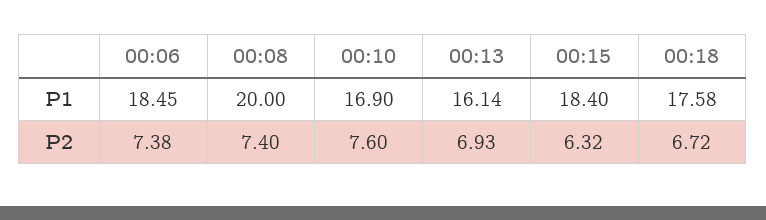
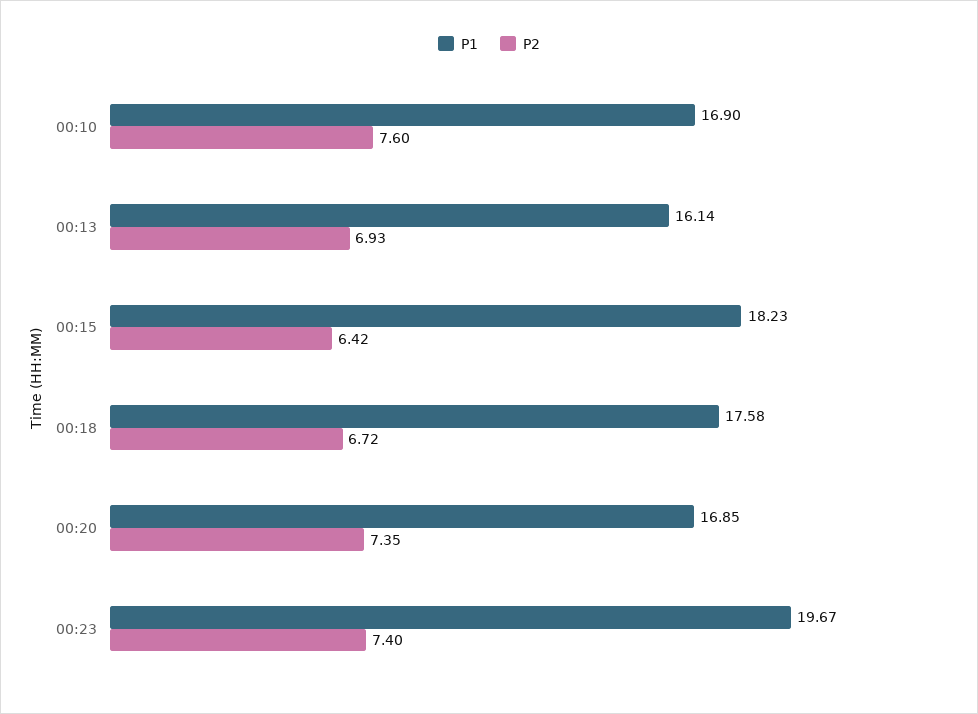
P1, 00:06: 18.45 -> none
P1, 00:08: 20 -> none
P1, 00:15: 18.4 -> 18.23
P2, 00:06: 7.38 -> none
P2, 00:08: 7.4 -> none
P2, 00:15: 6.32 -> 6.42
P1, 00:20: none -> 16.85
P2, 00:20: none -> 7.35
P1, 00:23: none -> 19.67
P2, 00:23: none -> 7.4

